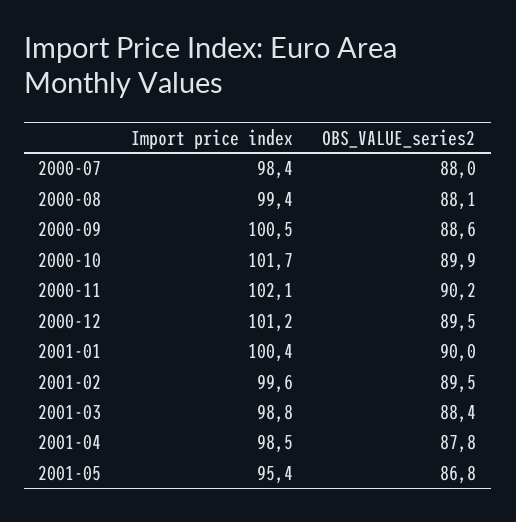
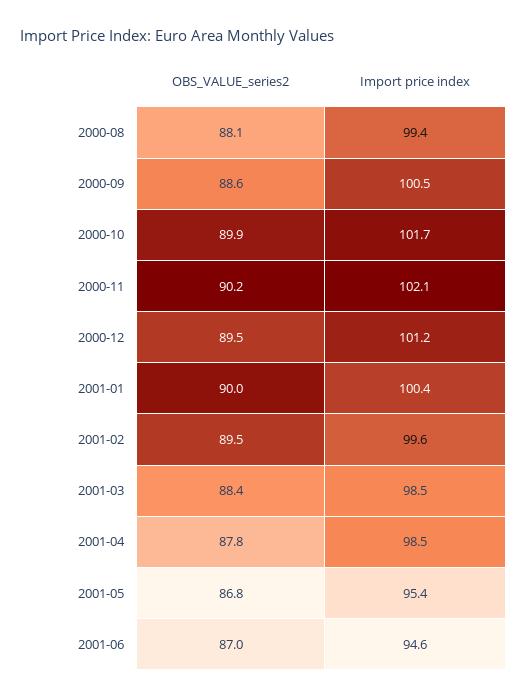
Import price index, 2000-07: 98.4 -> none
OBS_VALUE_series2, 2000-07: 88 -> none
Import price index, 2001-03: 98.8 -> 98.5
OBS_VALUE_series2, 2001-06: none -> 87
Import price index, 2001-06: none -> 94.6

